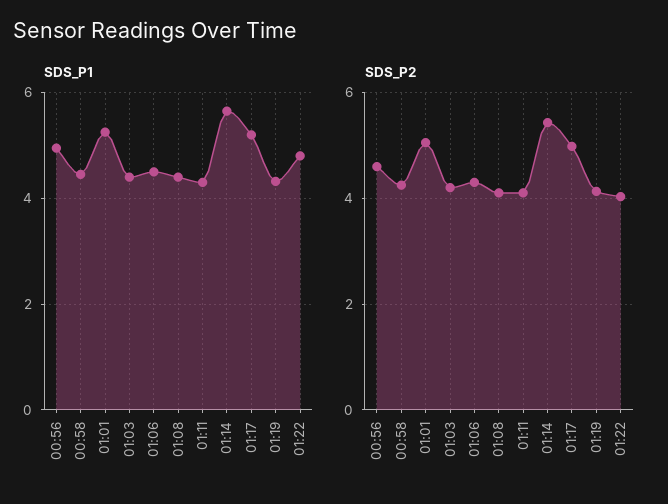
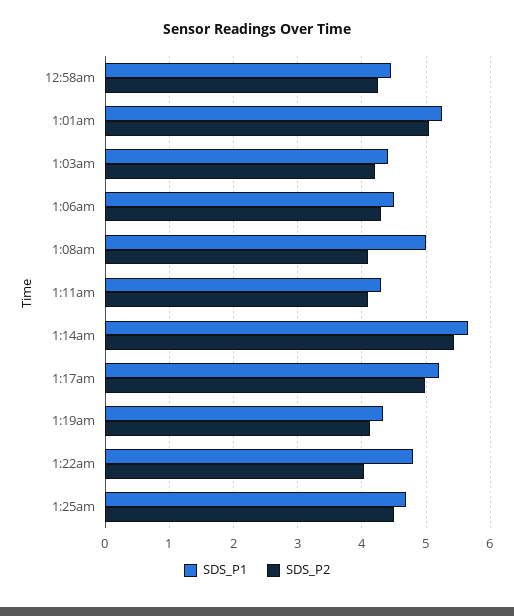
SDS_P1, 00:56: 5 -> none
SDS_P1, 01:08: 4.4 -> 5
SDS_P2, 00:56: 4.6 -> none
SDS_P1, 1:25am: none -> 4.7
SDS_P2, 1:25am: none -> 4.5

